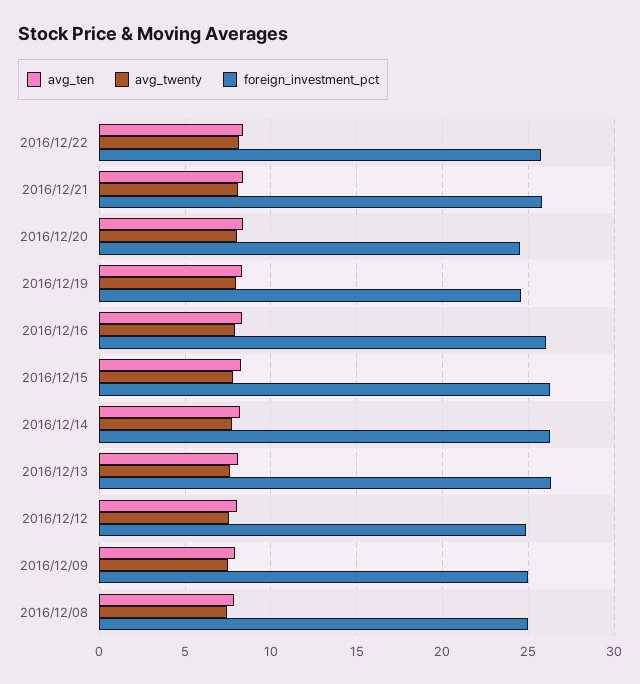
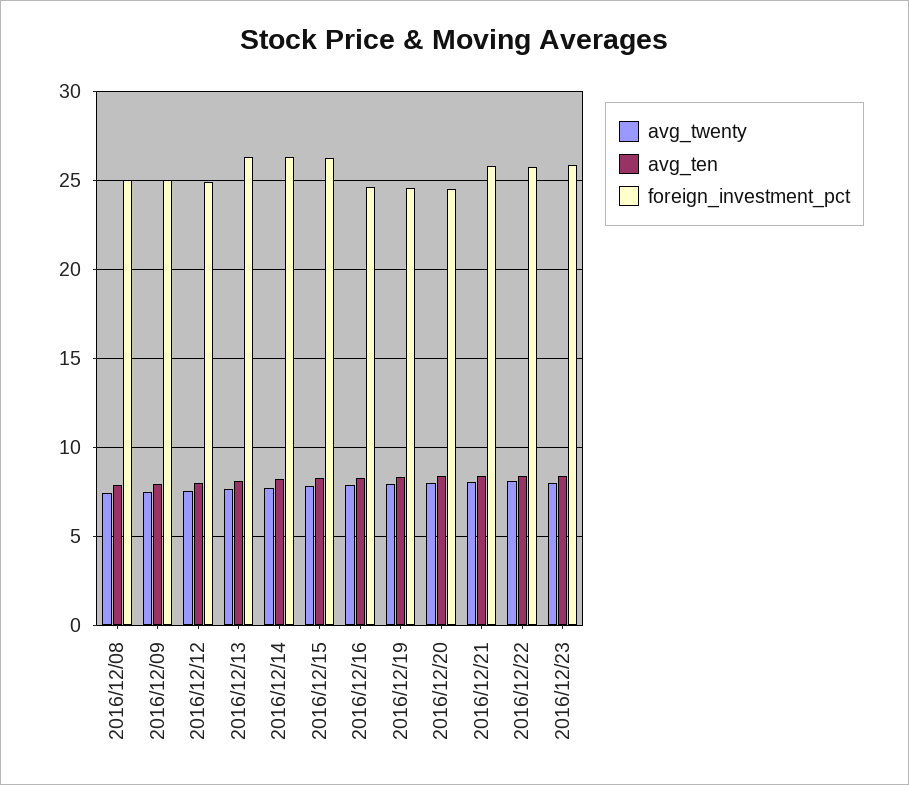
foreign_investment_pct, 2016/12/16: 26 -> 24.5
avg_twenty, 2016/12/23: none -> 8
avg_ten, 2016/12/23: none -> 8.5
foreign_investment_pct, 2016/12/23: none -> 26

